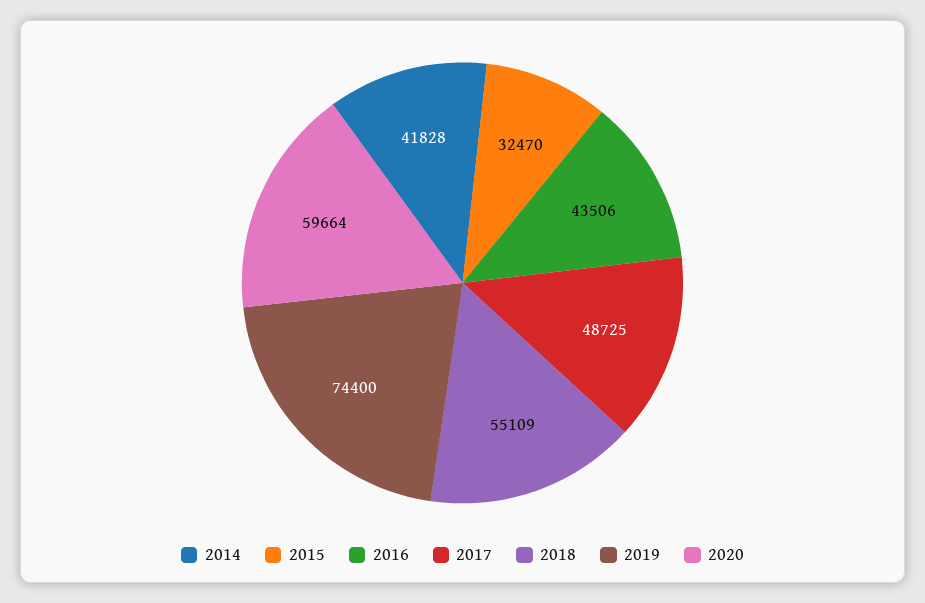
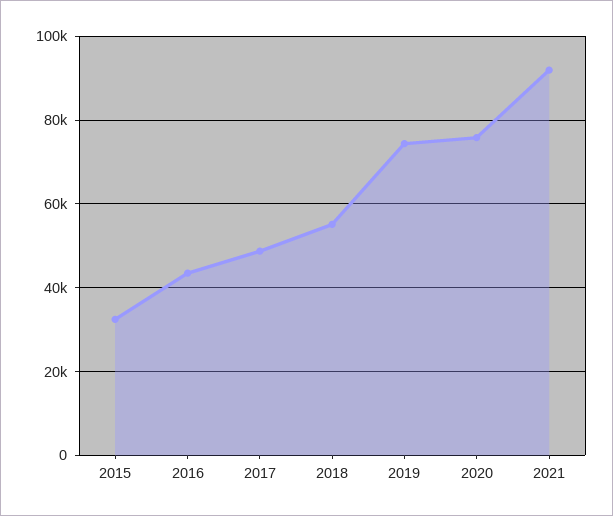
2014: 41828 -> none
2020: 59664 -> 76000
2021: none -> 92000

